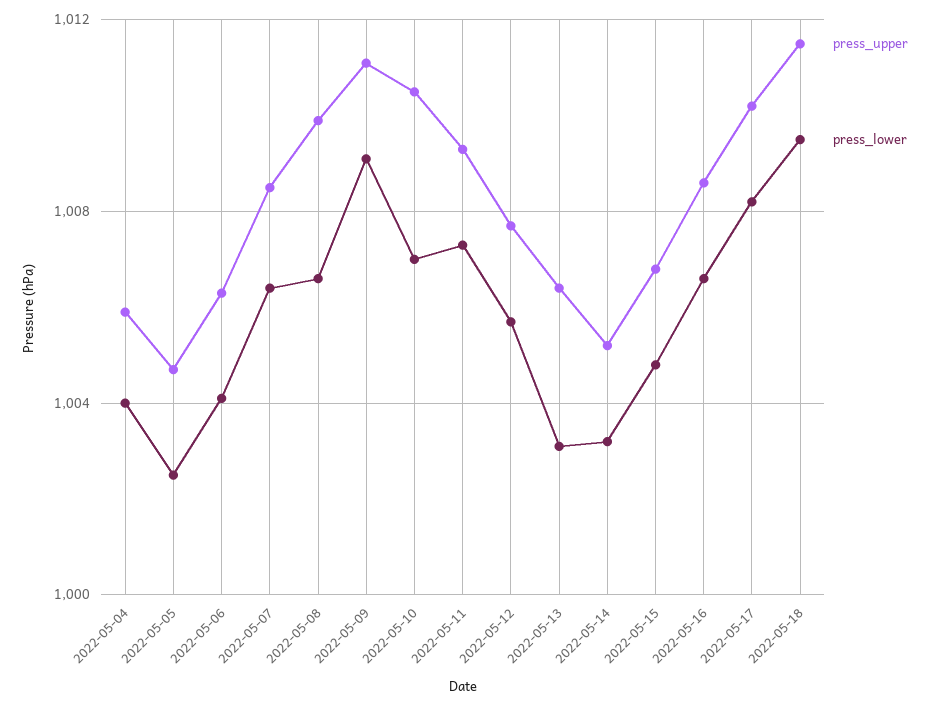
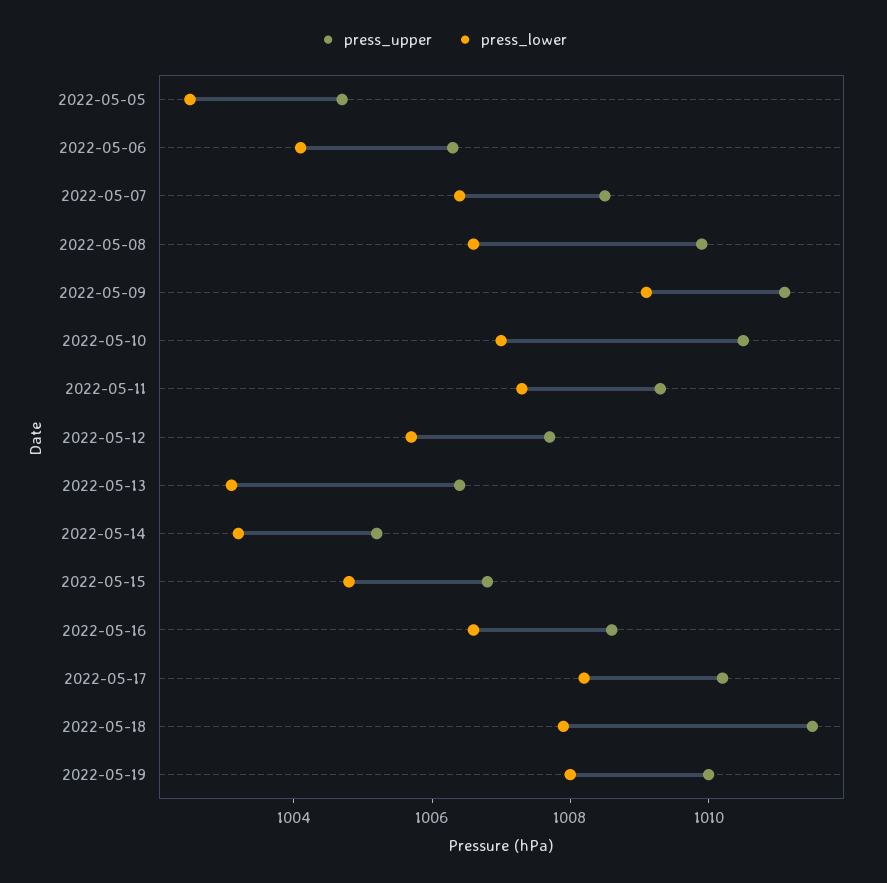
press_upper, 2022-05-04: 1006 -> none
press_lower, 2022-05-04: 1004 -> none
press_lower, 2022-05-18: 1009.5 -> 1008
press_upper, 2022-05-19: none -> 1010
press_lower, 2022-05-19: none -> 1008

